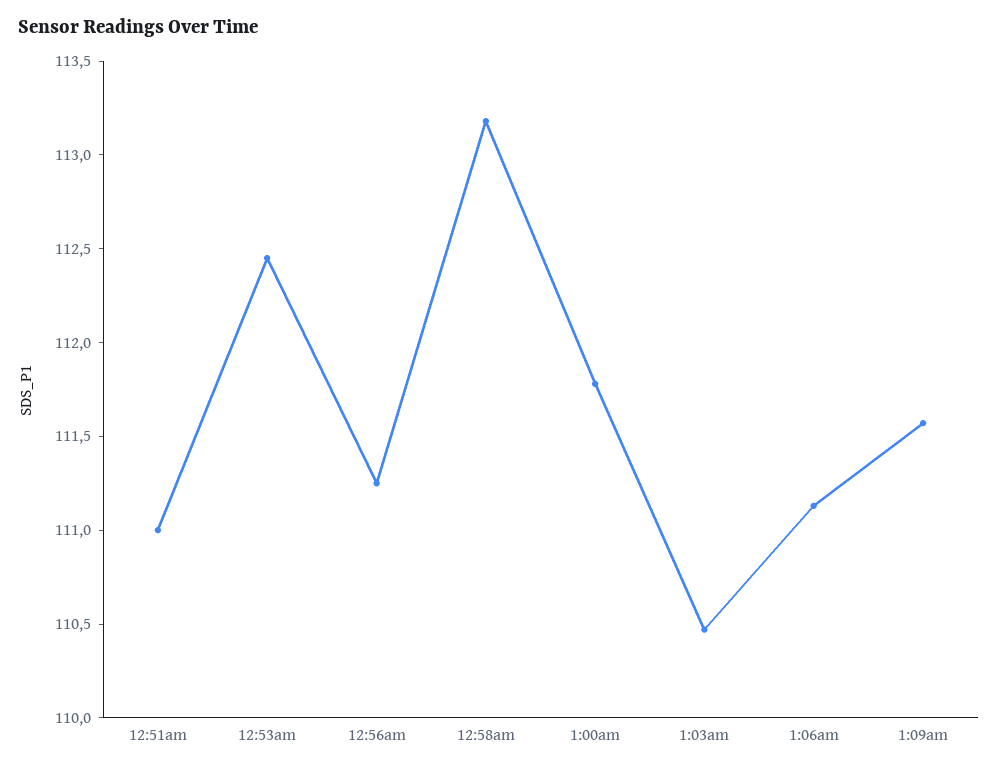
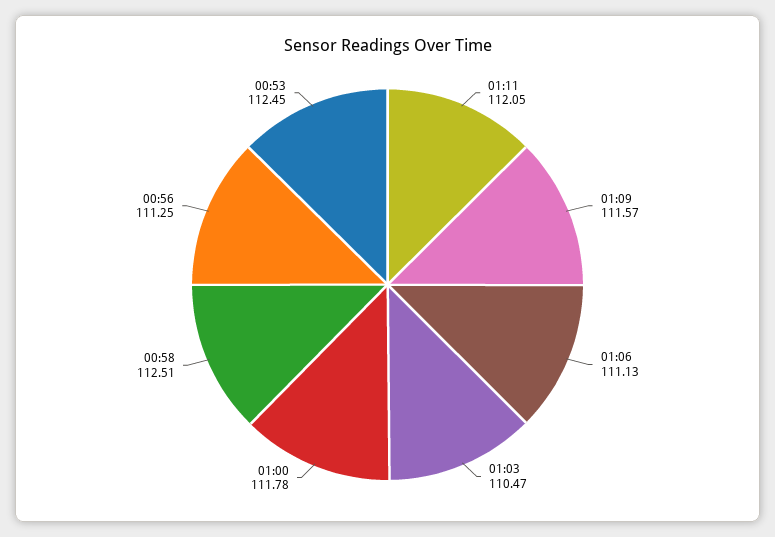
12:51am: 111 -> none
12:58am: 113.2 -> 112.51
01:11: none -> 112.05

